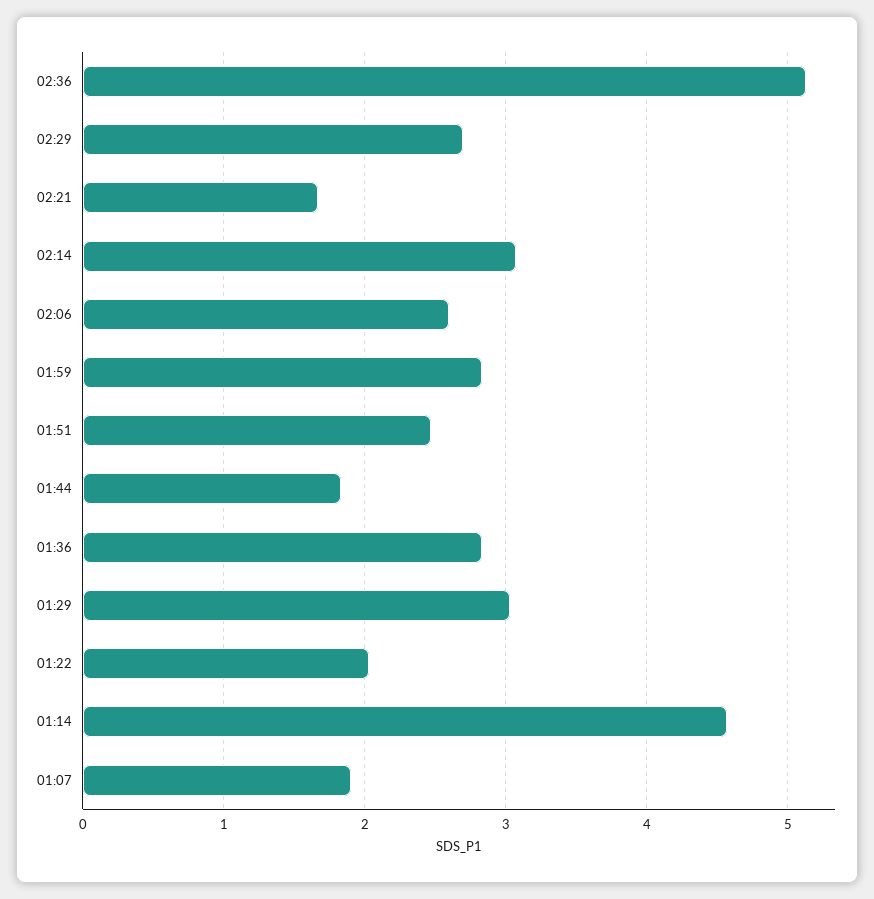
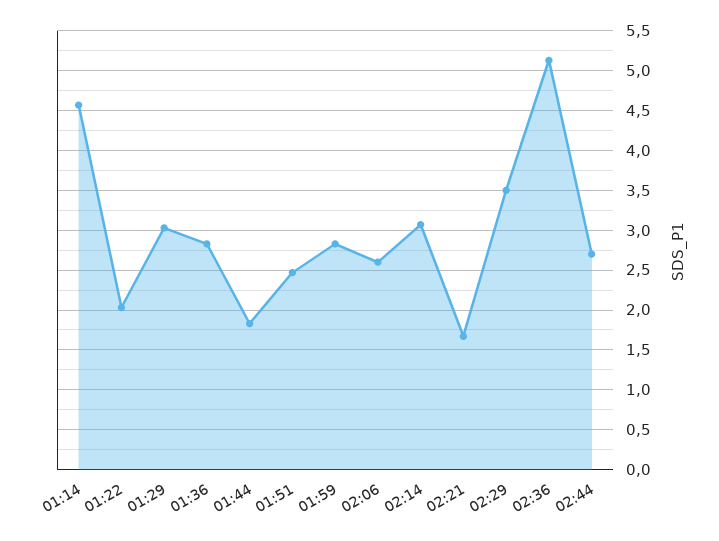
02:29: 2.7 -> 3.5
01:07: 1.9 -> none
02:44: none -> 2.7

